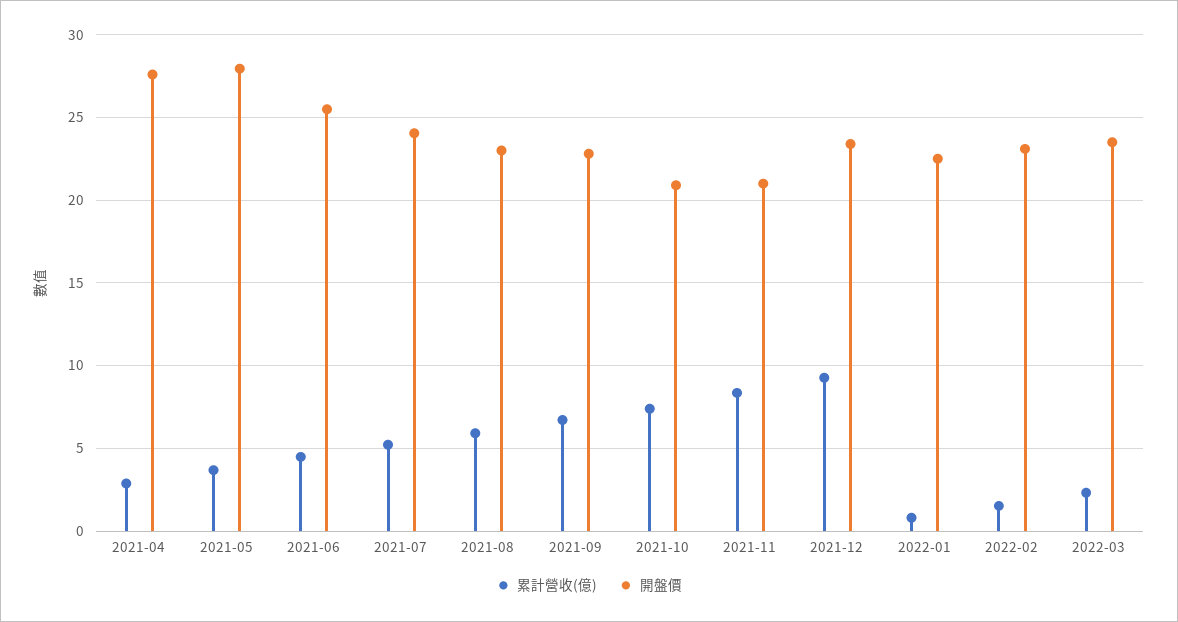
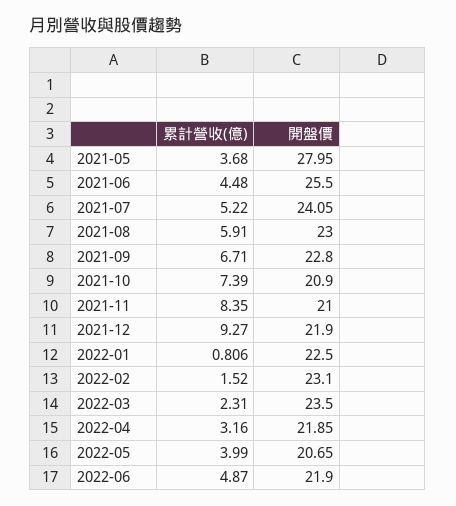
累計營收(億), 2021-04: 3 -> none
開盤價, 2021-04: 27.5 -> none
開盤價, 2021-12: 23.5 -> 21.9
累計營收(億), 2022-04: none -> 3.16
開盤價, 2022-04: none -> 21.85
累計營收(億), 2022-05: none -> 3.99
開盤價, 2022-05: none -> 20.65
累計營收(億), 2022-06: none -> 4.87
開盤價, 2022-06: none -> 21.9

